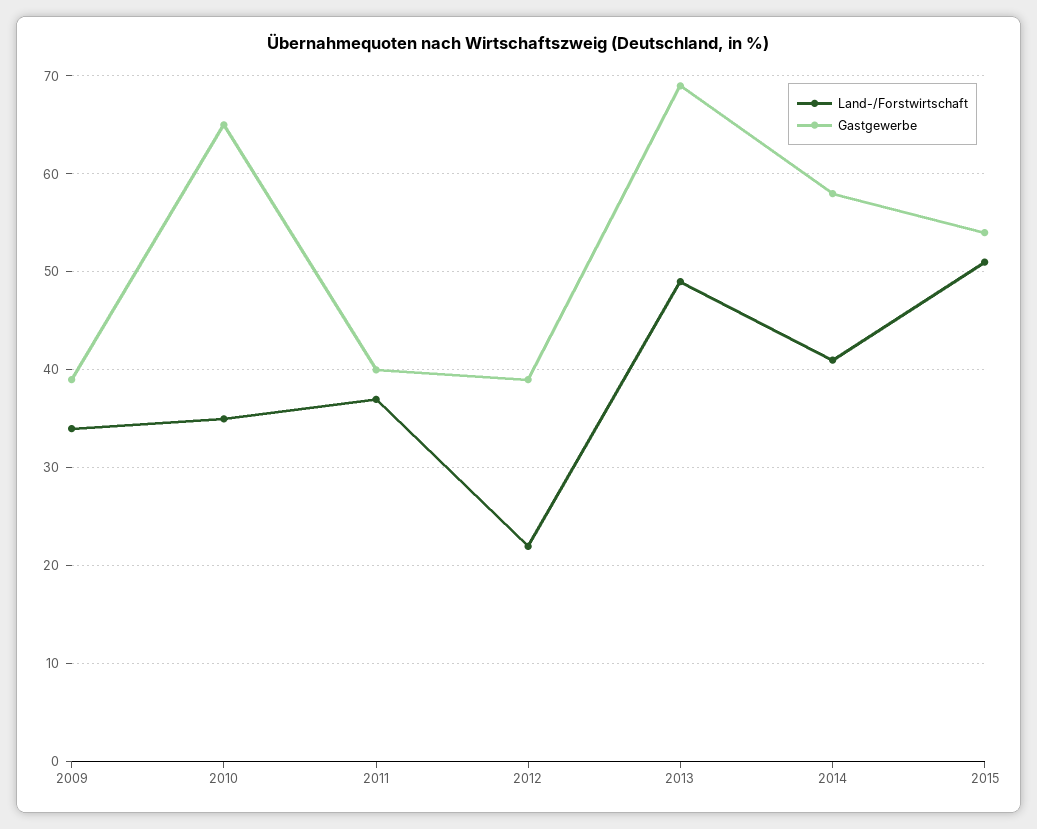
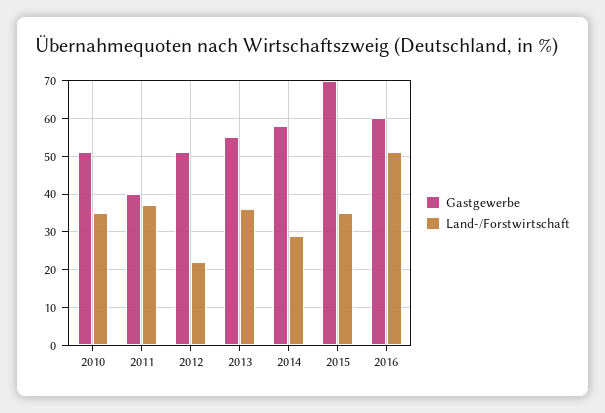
Land-/Forstwirtschaft, 2009: 34 -> none
Gastgewerbe, 2009: 39 -> none
Gastgewerbe, 2010: 65 -> 50
Gastgewerbe, 2012: 39 -> 50
Land-/Forstwirtschaft, 2013: 49 -> 35
Gastgewerbe, 2013: 69 -> 55
Land-/Forstwirtschaft, 2014: 41 -> 30
Land-/Forstwirtschaft, 2015: 51 -> 35
Gastgewerbe, 2015: 54 -> 70
Gastgewerbe, 2016: none -> 60
Land-/Forstwirtschaft, 2016: none -> 50

